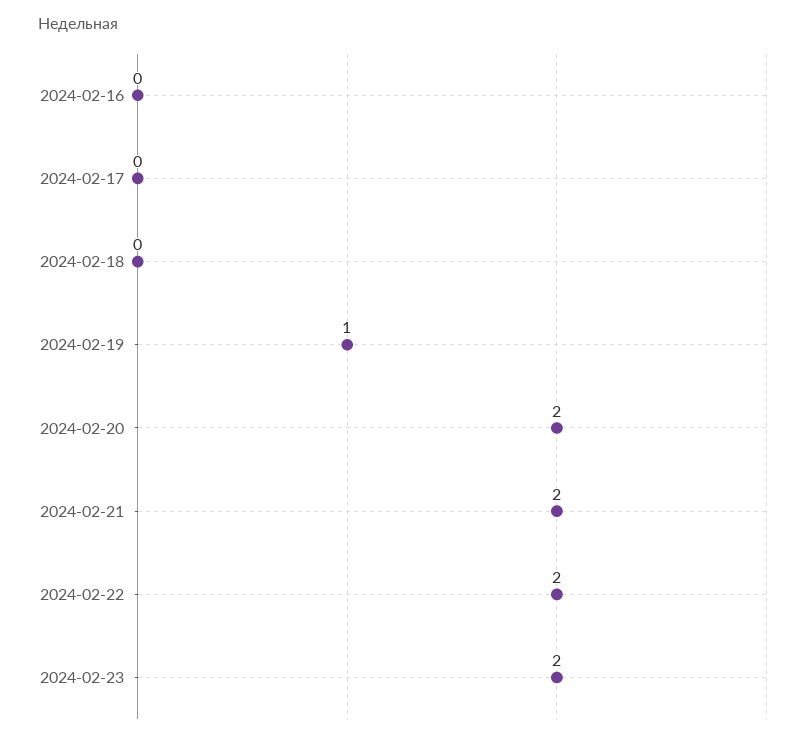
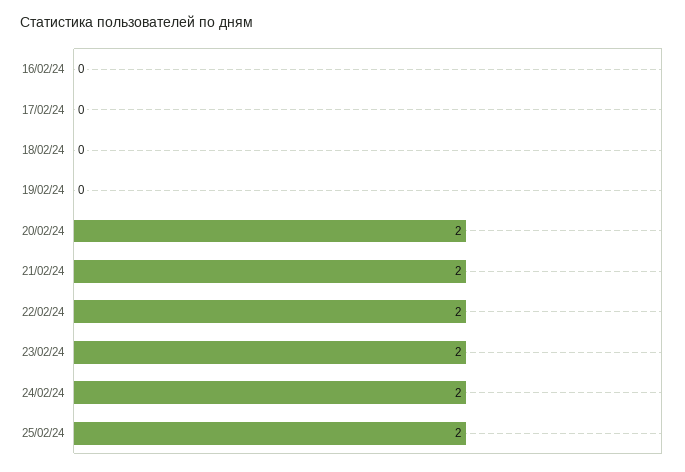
2024-02-19: 1 -> 0
24/02/24: none -> 2
25/02/24: none -> 2

